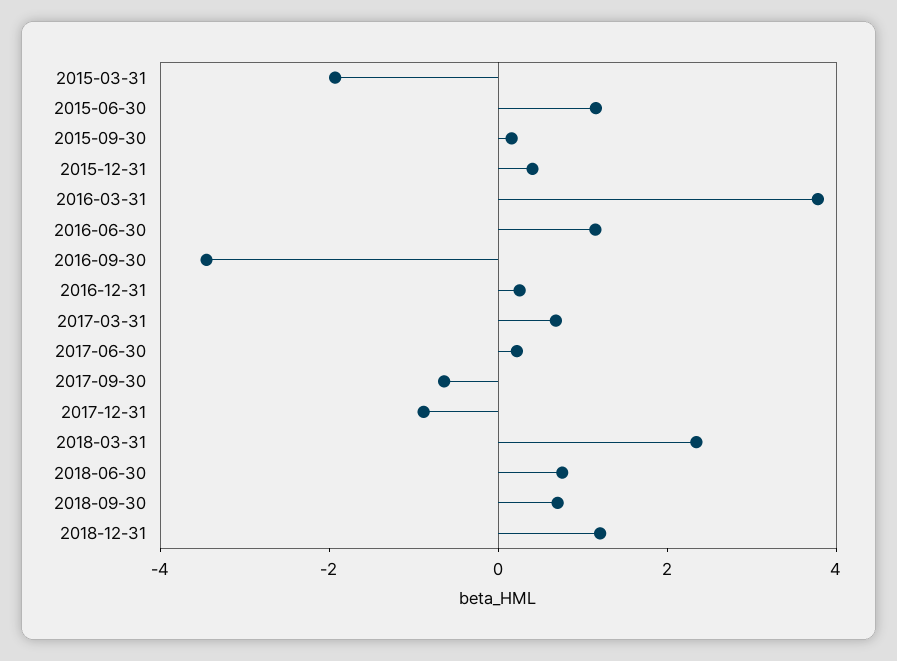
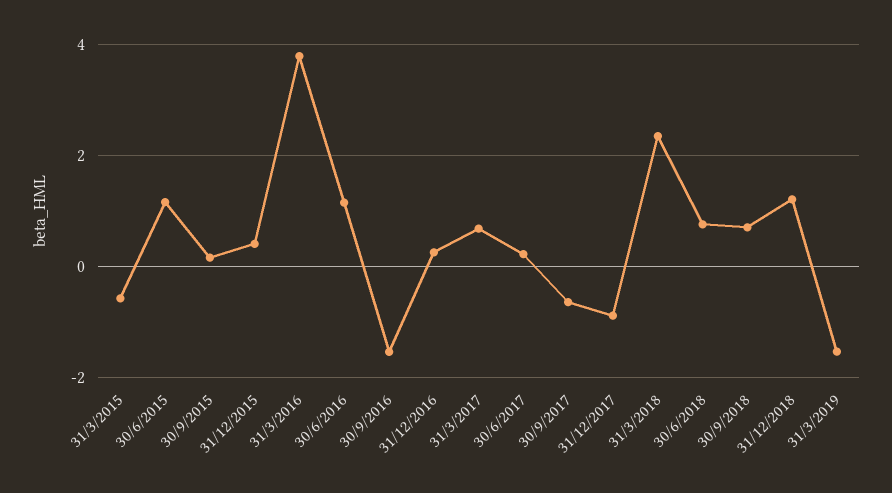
2015-03-31: -2 -> -0.6
2016-09-30: -3.5 -> -1.6
31/3/2019: none -> -1.6

